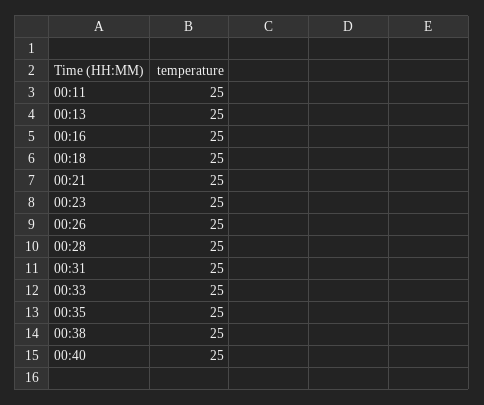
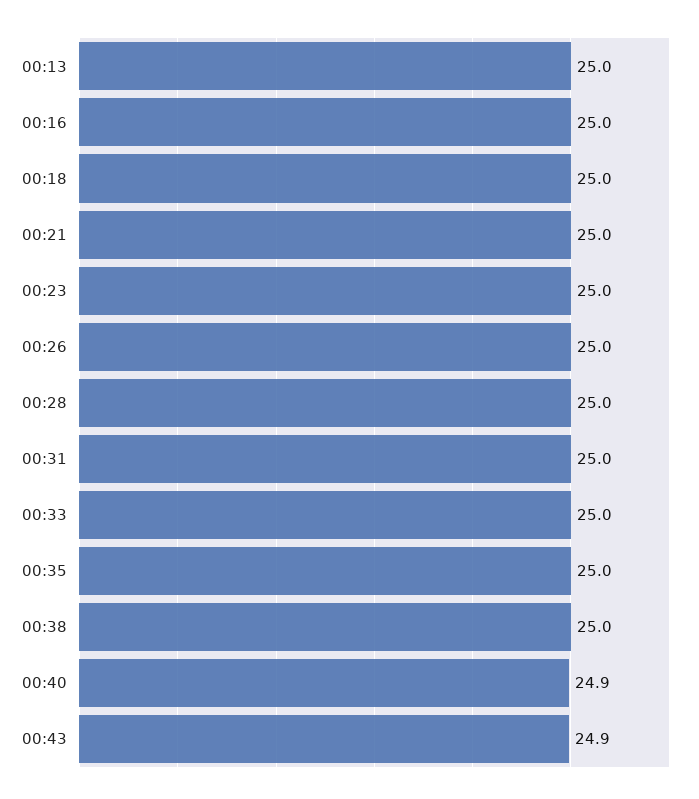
00:11: 25 -> none
00:40: 25 -> 24.9
00:43: none -> 24.9

